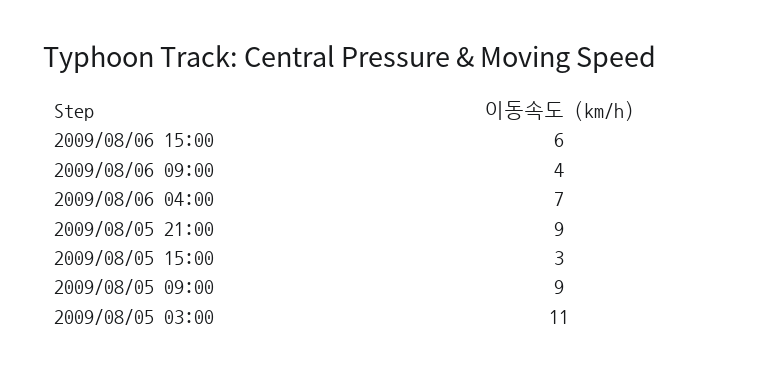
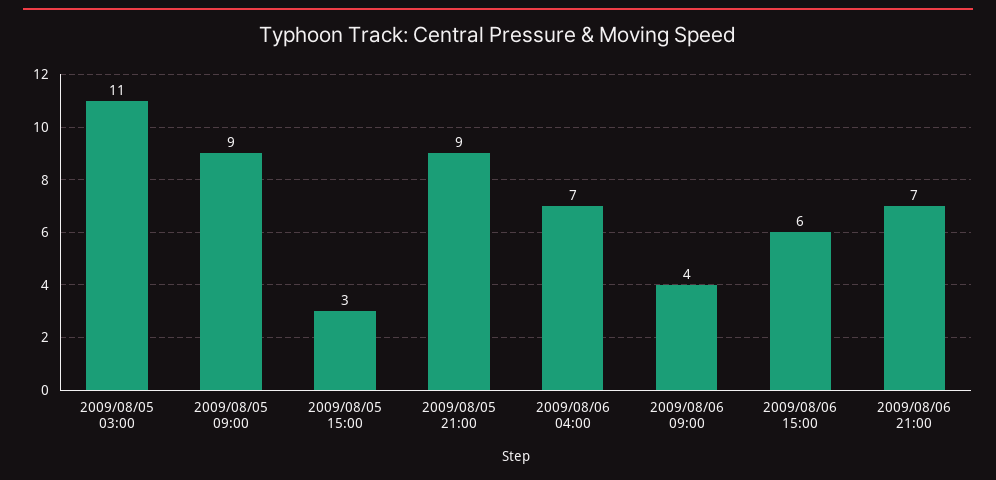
2009/08/06 21:00: none -> 7

